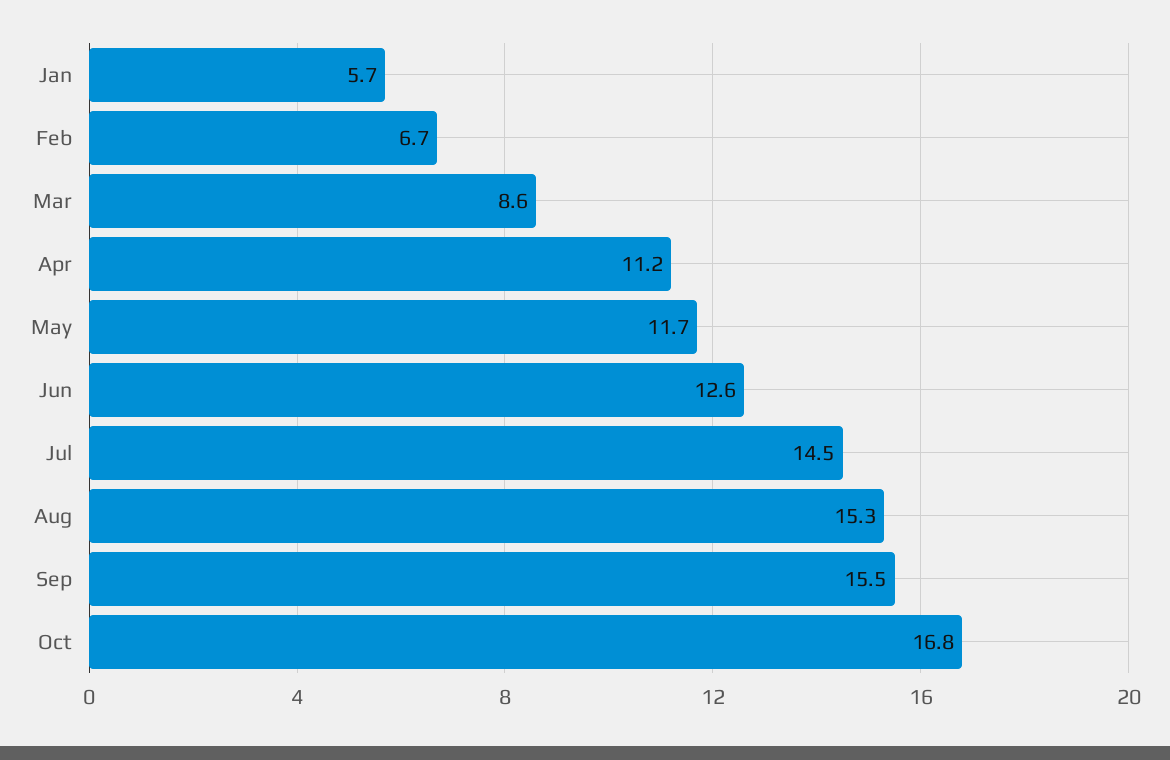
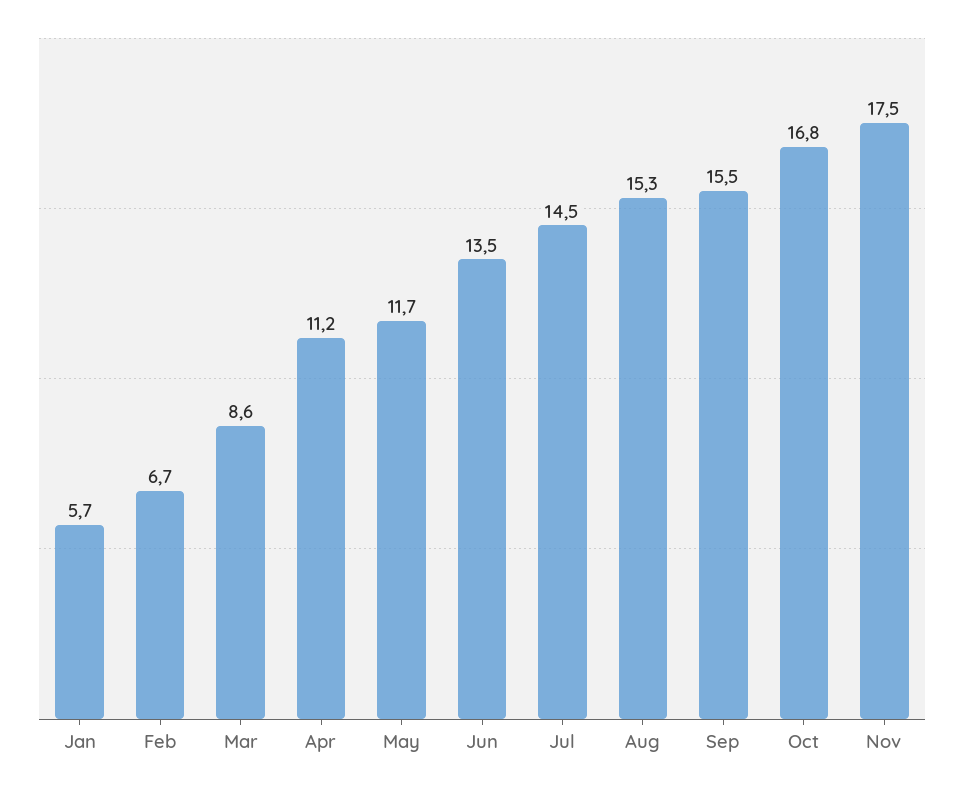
Jun: 12.6 -> 13.5
Nov: none -> 17.5

